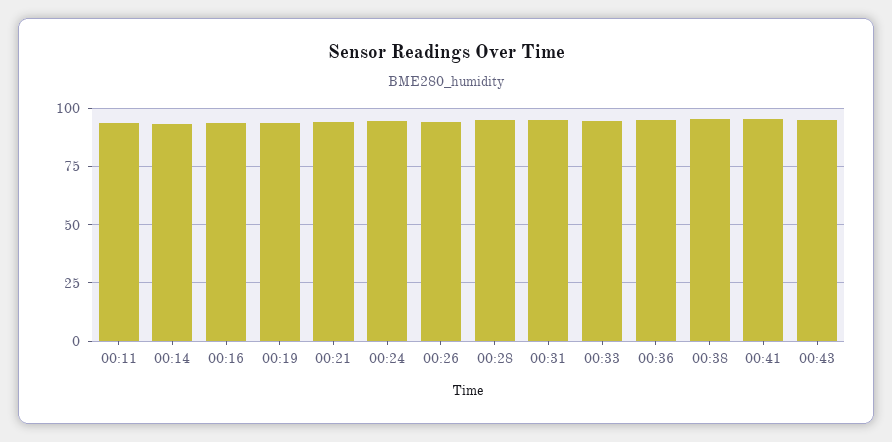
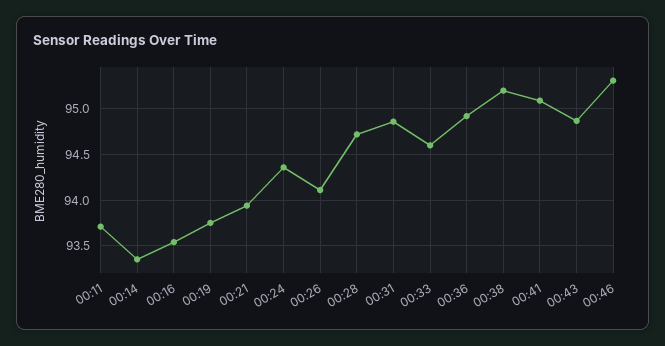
00:46: none -> 95.3

